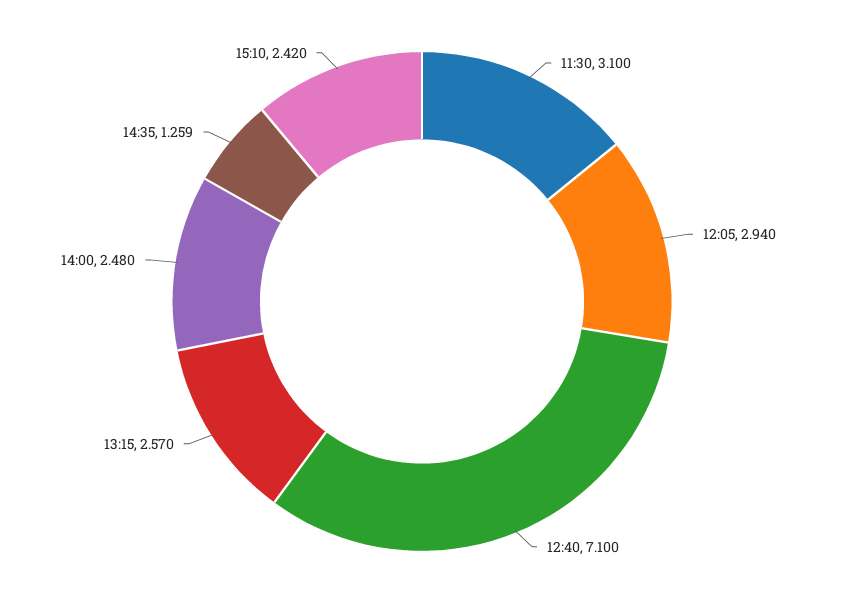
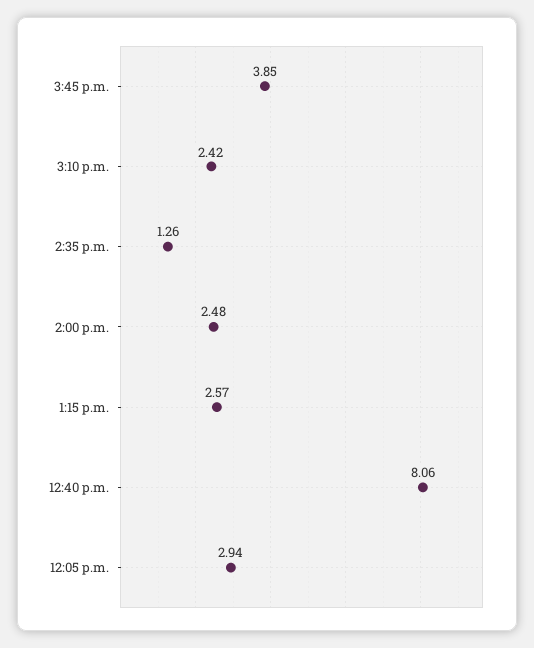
11:30: 3.1 -> none
12:40: 7.1 -> 8.06
3:45 p.m.: none -> 3.85

